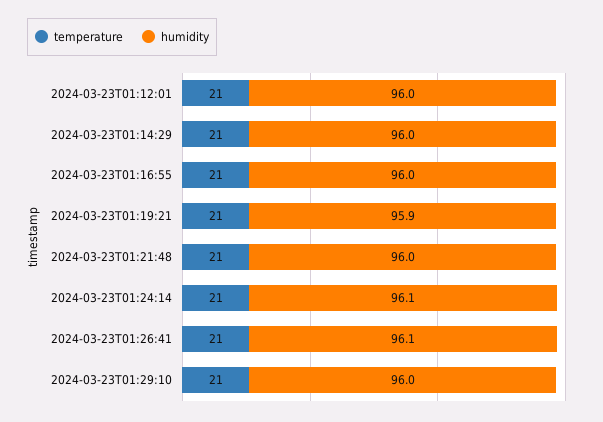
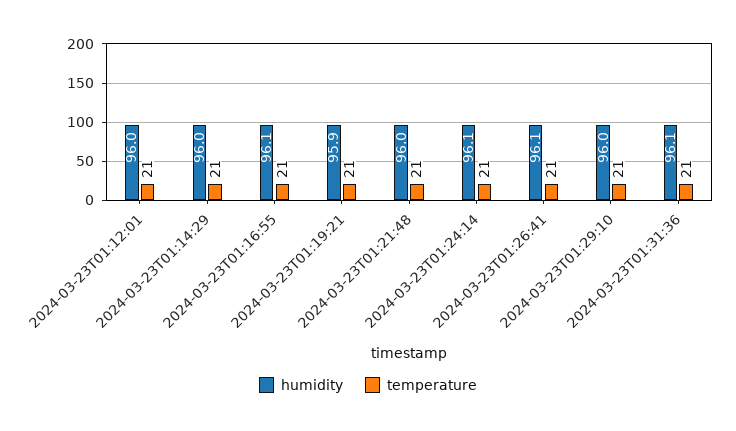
humidity, 2024-03-23T01:16:55: 96 -> 96.1
humidity, 2024-03-23T01:31:36: none -> 96.1
temperature, 2024-03-23T01:31:36: none -> 21

